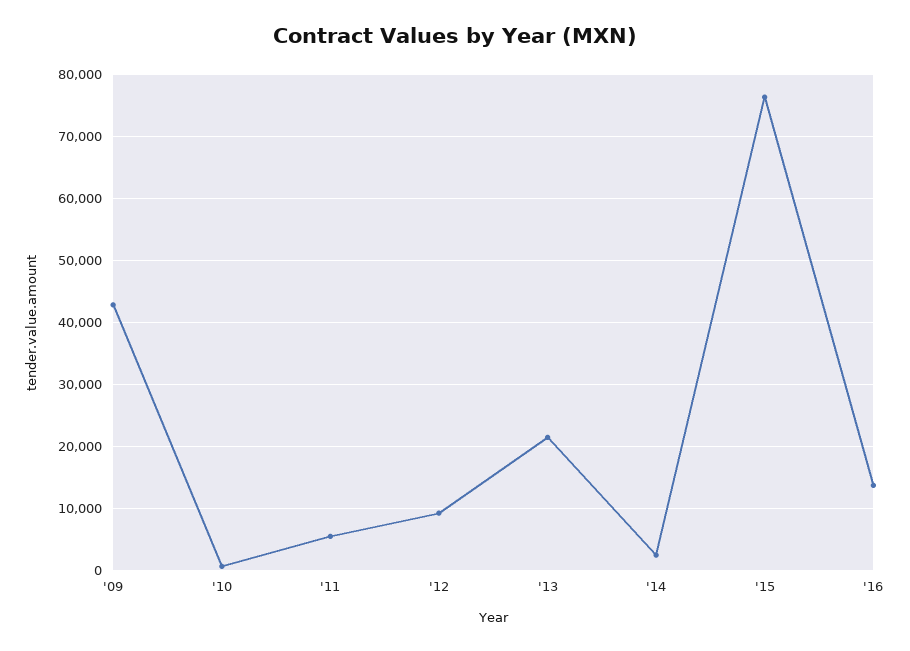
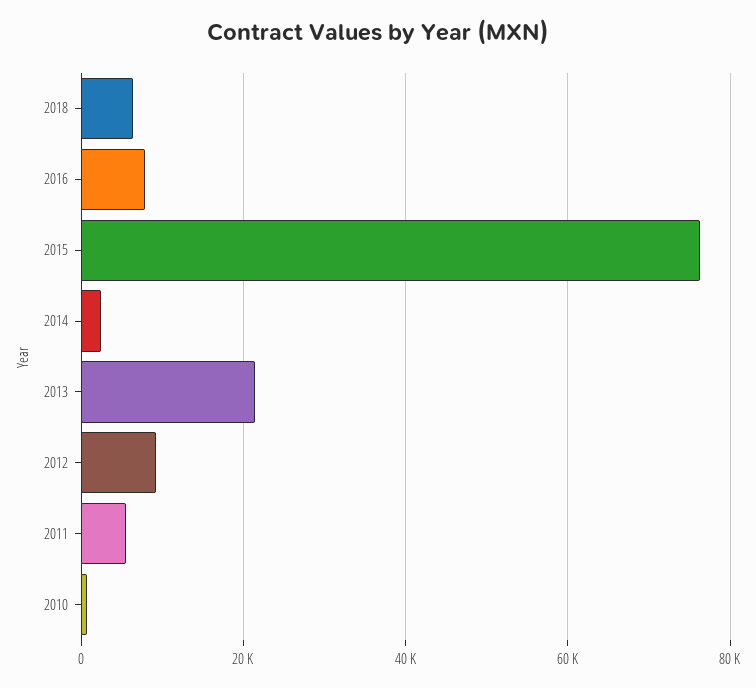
'09: 43000 -> none
'16: 14000 -> 8000
2018: none -> 6000

